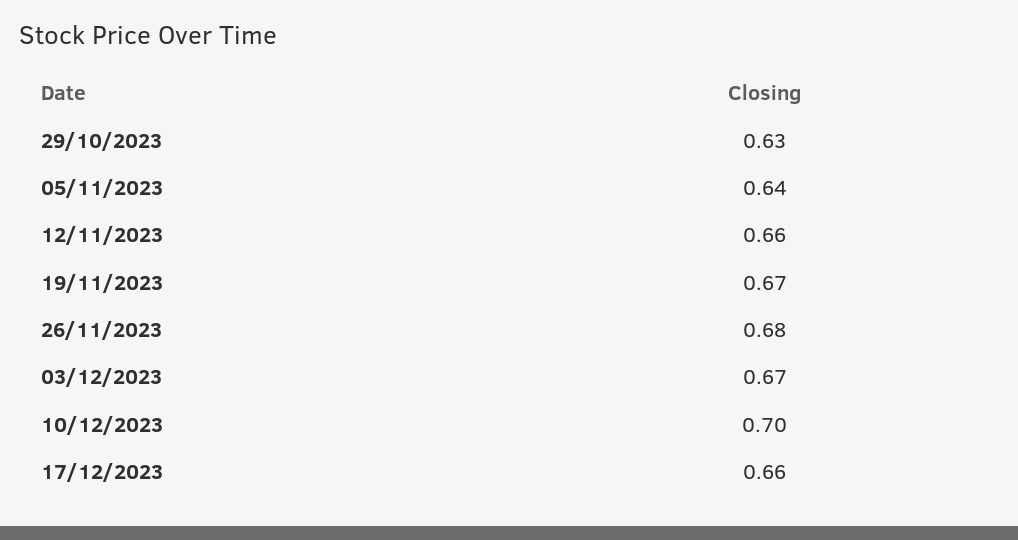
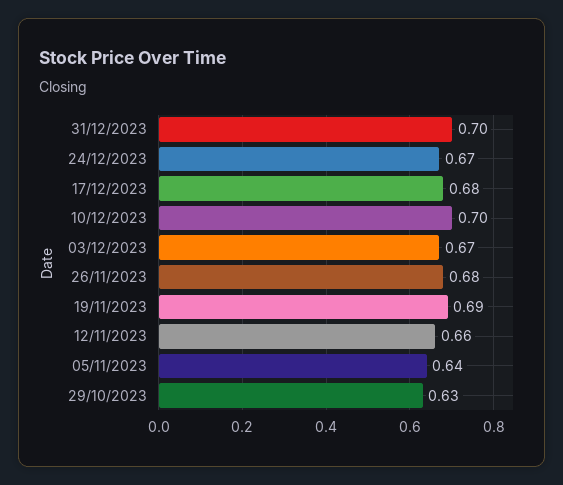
19/11/2023: 0.67 -> 0.69
17/12/2023: 0.66 -> 0.68
31/12/2023: none -> 0.7
24/12/2023: none -> 0.67

